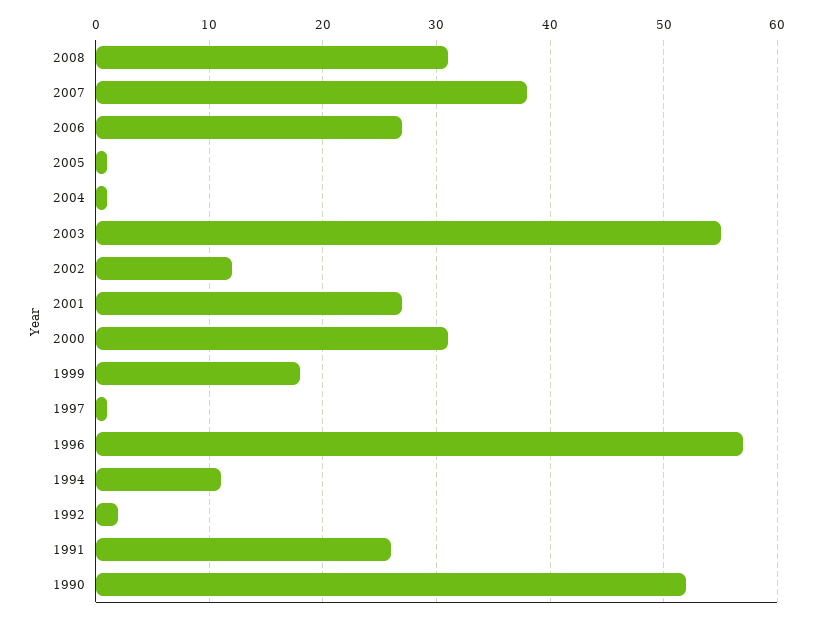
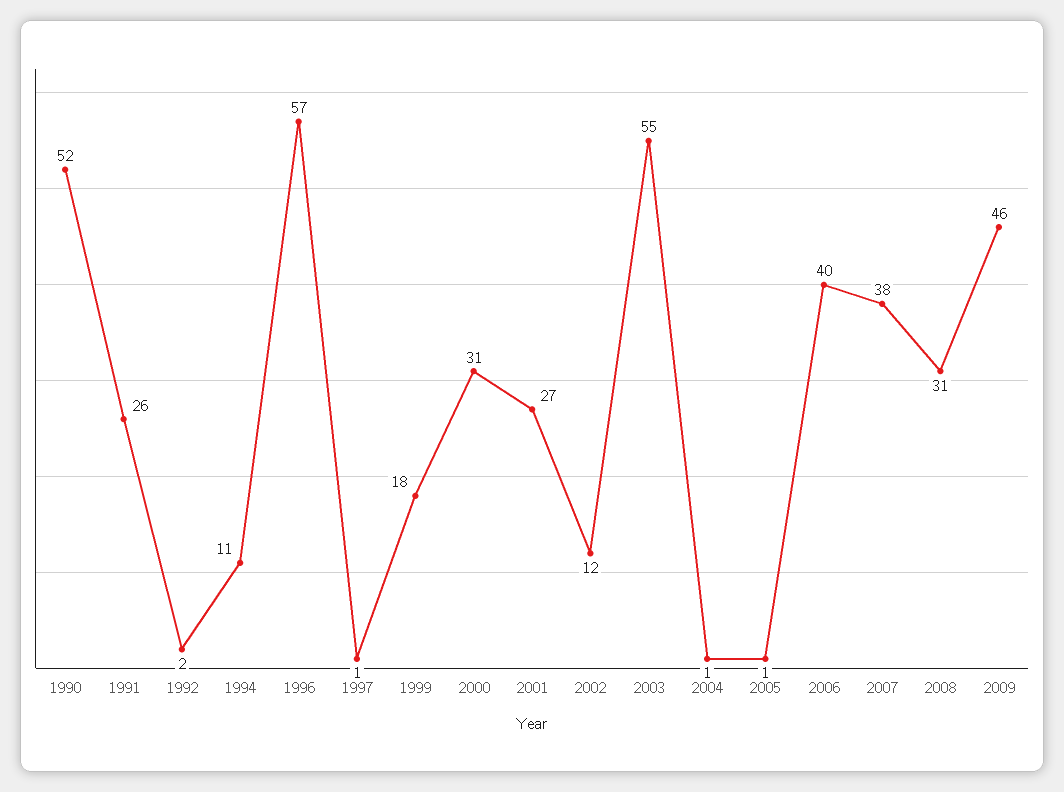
2006: 27 -> 40
2009: none -> 46

